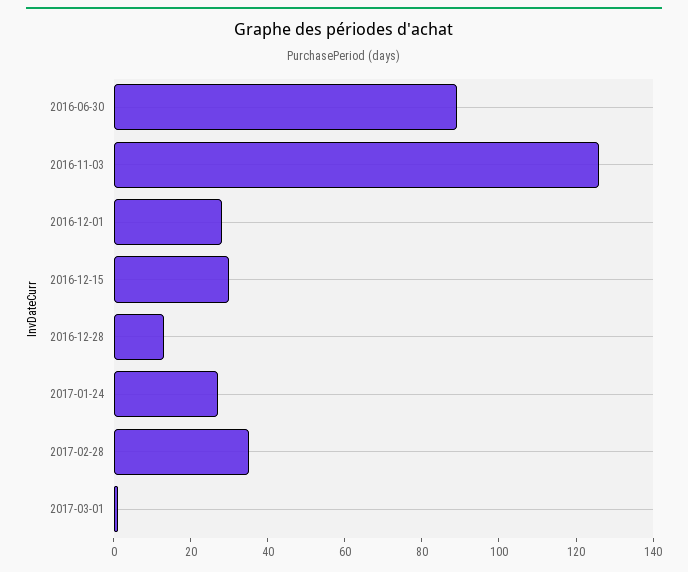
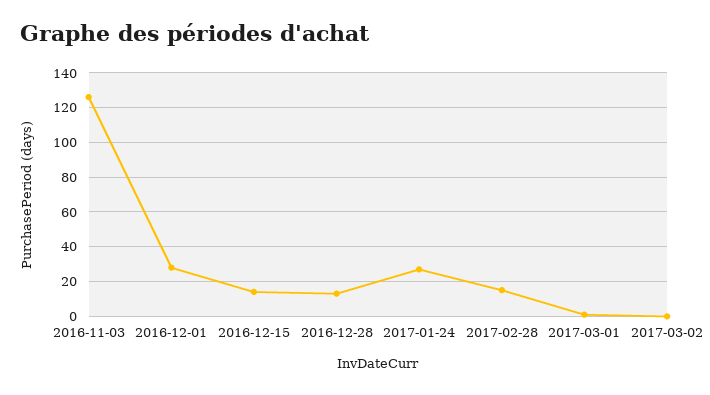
2016-06-30: 90 -> none
2016-12-15: 30 -> 15
2017-02-28: 35 -> 15
2017-03-02: none -> 0

